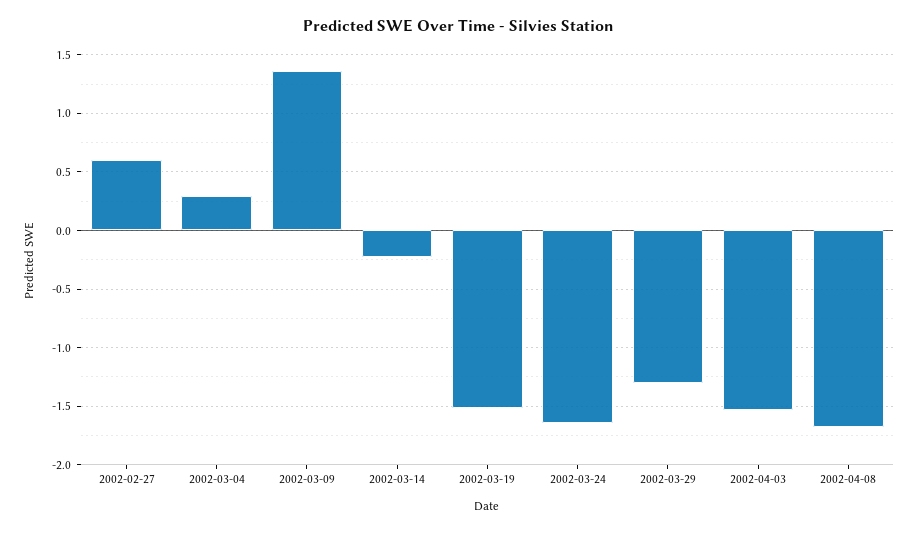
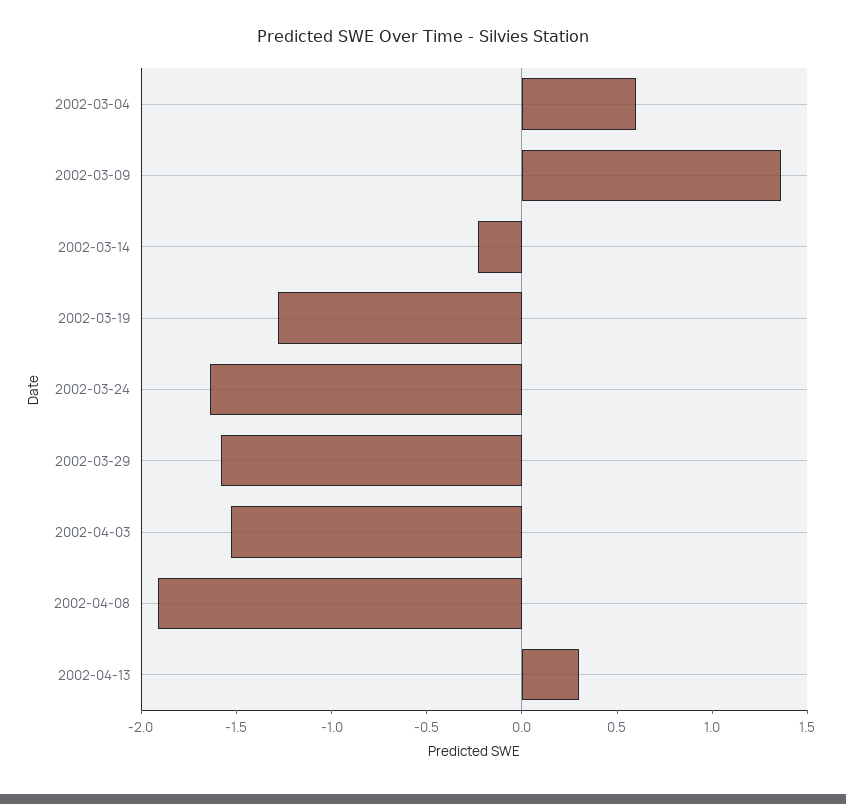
2002-02-27: 0.6 -> none
2002-03-04: 0.3 -> 0.6
2002-03-19: -1.5 -> -1.3
2002-03-29: -1.3 -> -1.6
2002-04-08: -1.7 -> -1.9
2002-04-13: none -> 0.3

